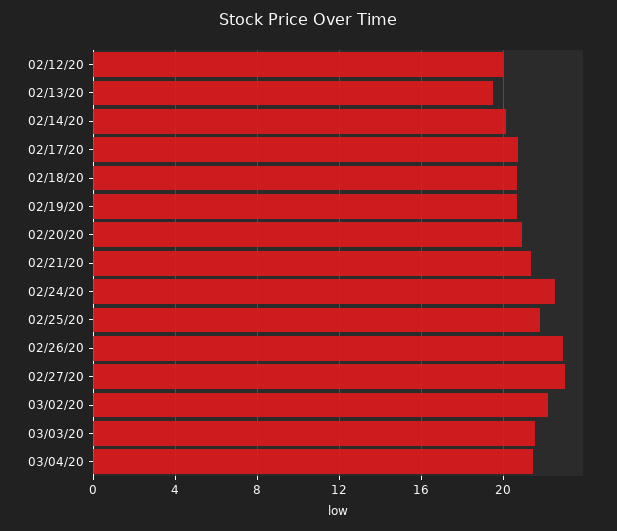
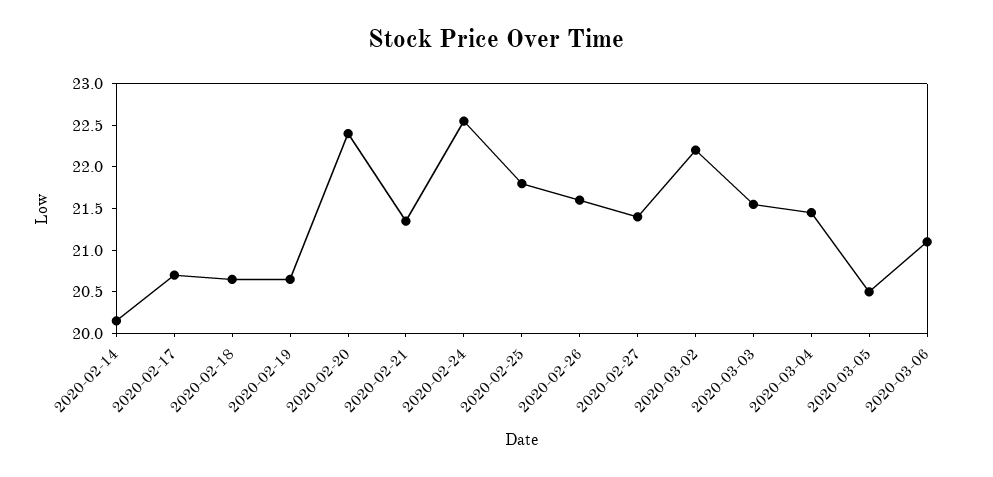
02/12/20: 20 -> none
02/13/20: 19.5 -> none
02/20/20: 21 -> 22.4
02/26/20: 23 -> 21.6
02/27/20: 23 -> 21.4
2020-03-05: none -> 20.5
2020-03-06: none -> 21.1

